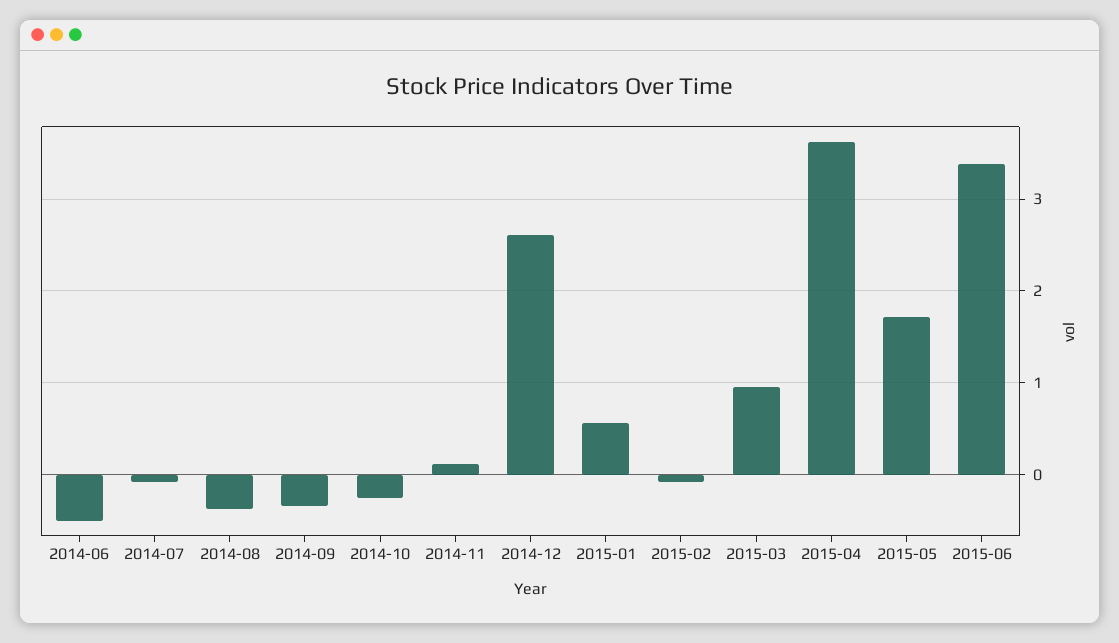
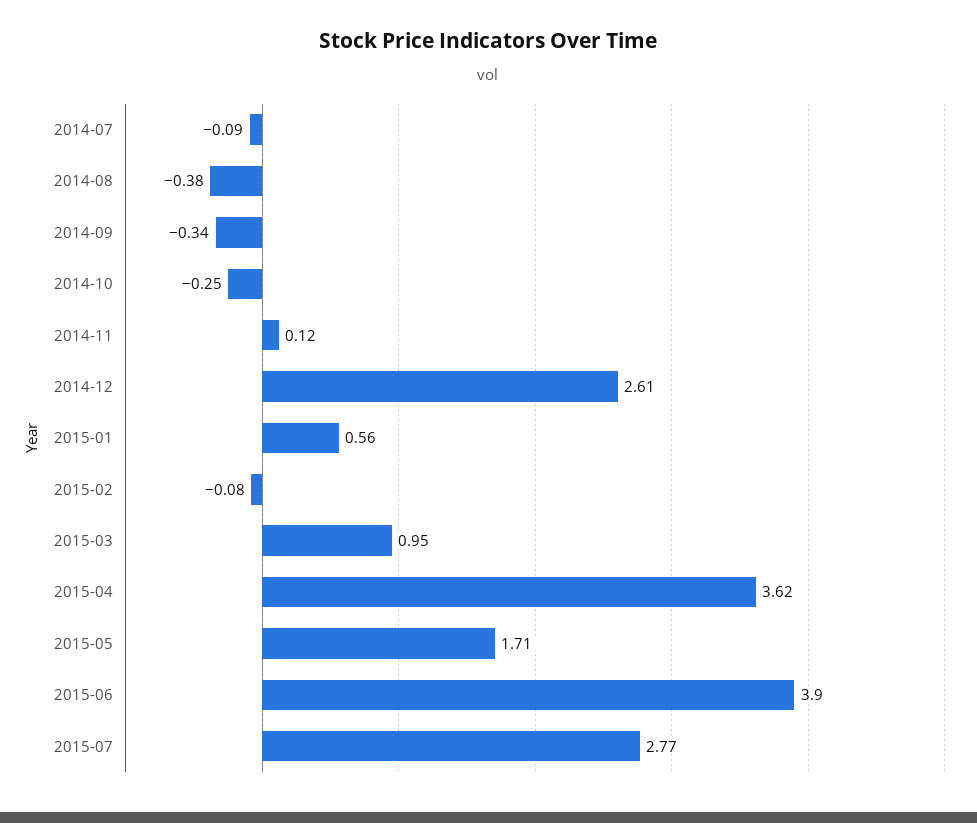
2014-06: -0.5 -> none
2015-06: 3.4 -> 3.9
2015-07: none -> 2.77

